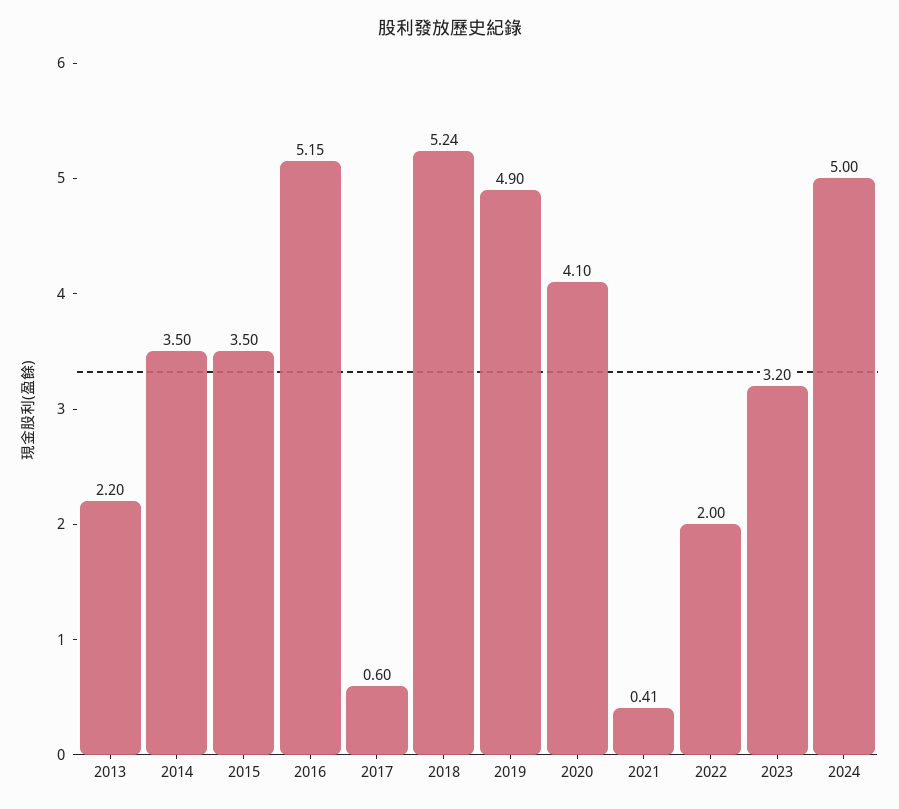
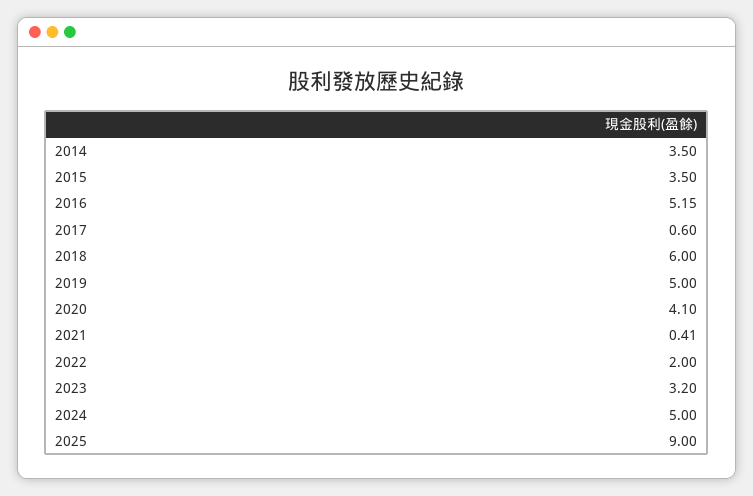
2013: 2.2 -> none
2018: 5.24 -> 6
2019: 4.9 -> 5
2025: none -> 9

